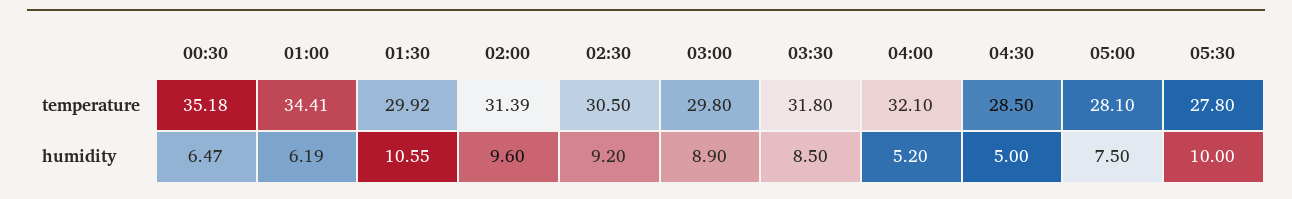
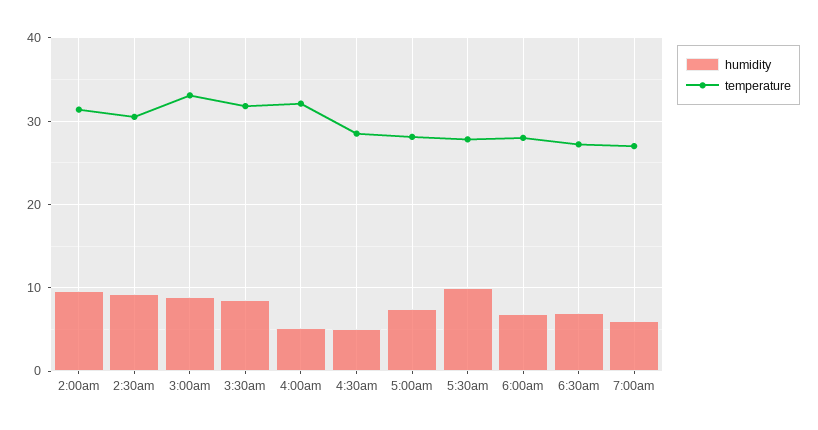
temperature, 00:30: 35.18 -> none
temperature, 01:00: 34.41 -> none
temperature, 01:30: 29.92 -> none
temperature, 03:00: 29.8 -> 33
humidity, 00:30: 6.47 -> none
humidity, 01:00: 6.19 -> none
humidity, 01:30: 10.55 -> none
humidity, 6:00am: none -> 7
temperature, 6:00am: none -> 28
humidity, 6:30am: none -> 7
temperature, 6:30am: none -> 27
humidity, 7:00am: none -> 6
temperature, 7:00am: none -> 27

